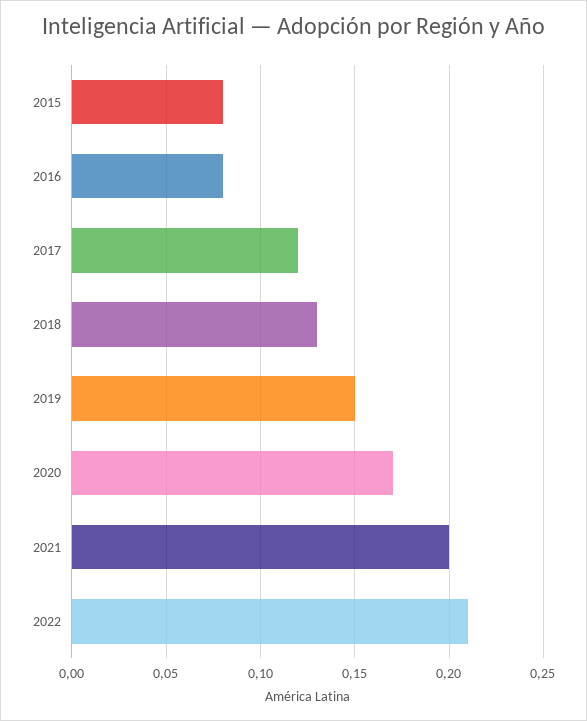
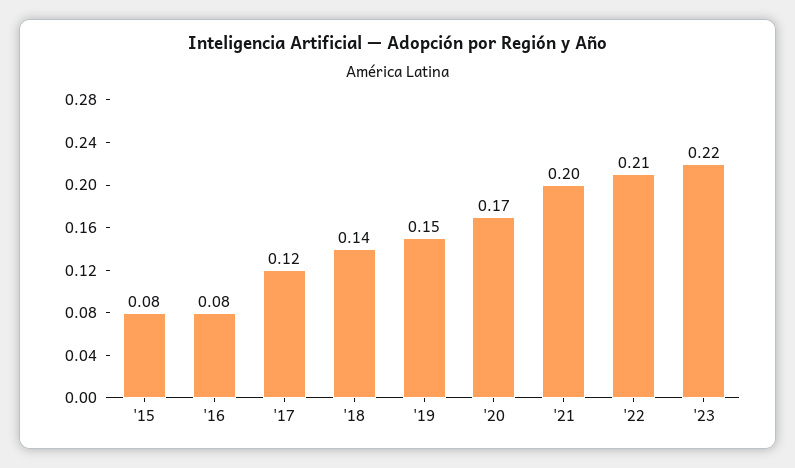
2018: 0.13 -> 0.14
'23: none -> 0.22

